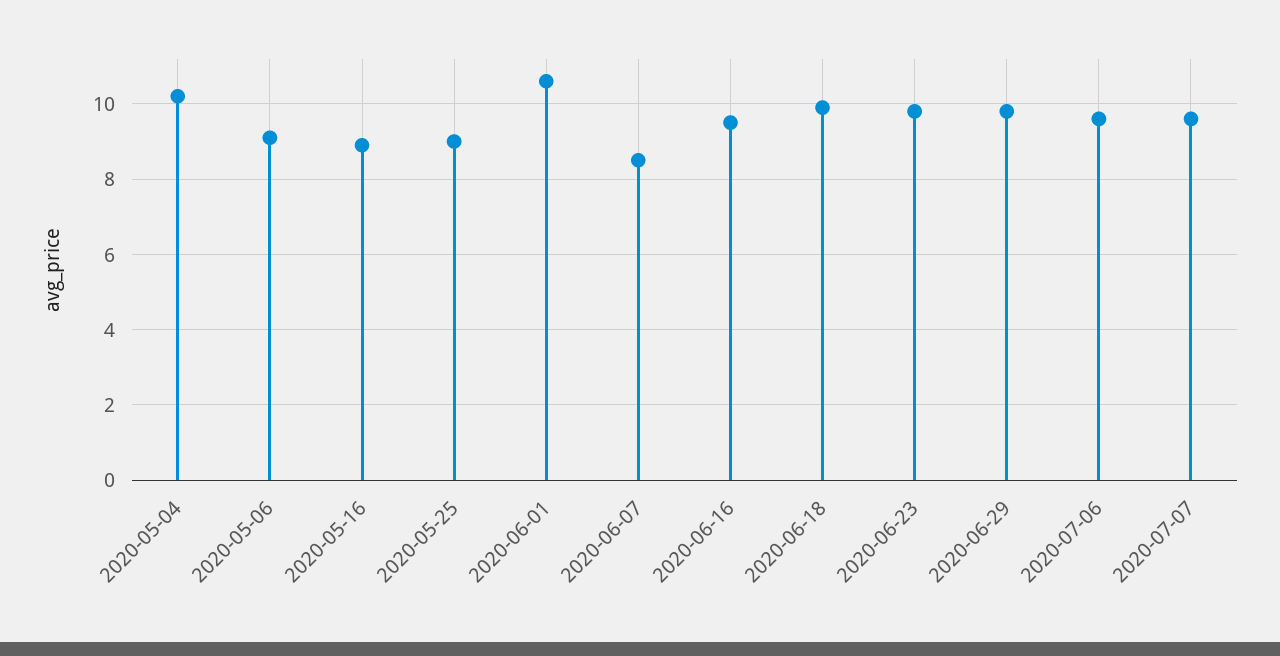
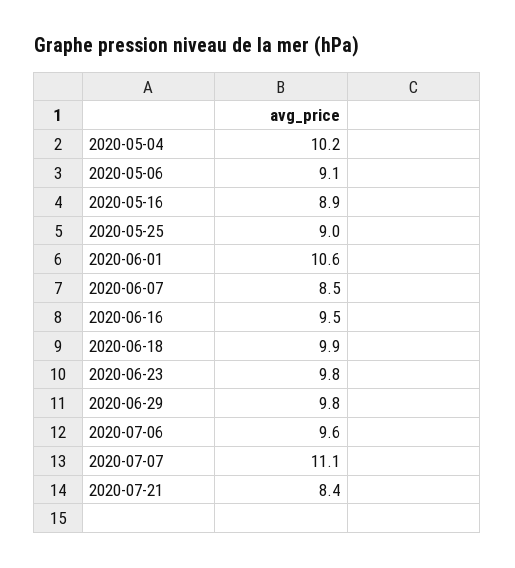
2020-07-07: 9.5 -> 11.1
2020-07-21: none -> 8.4

